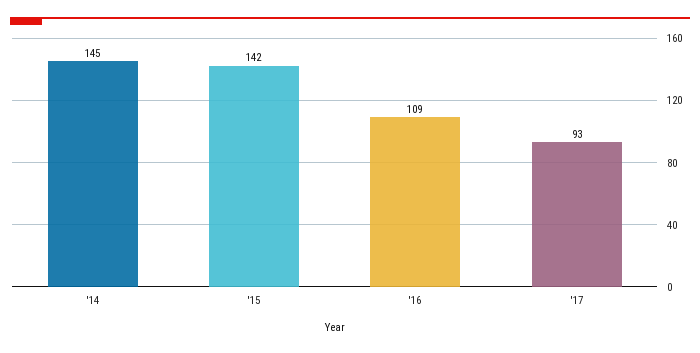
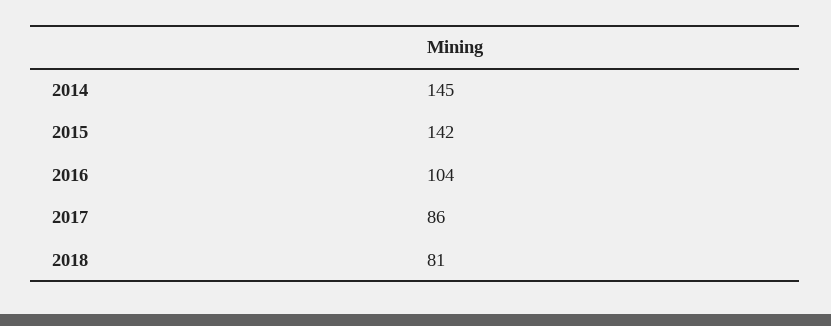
'16: 109 -> 104
'17: 93 -> 86
2018: none -> 81

